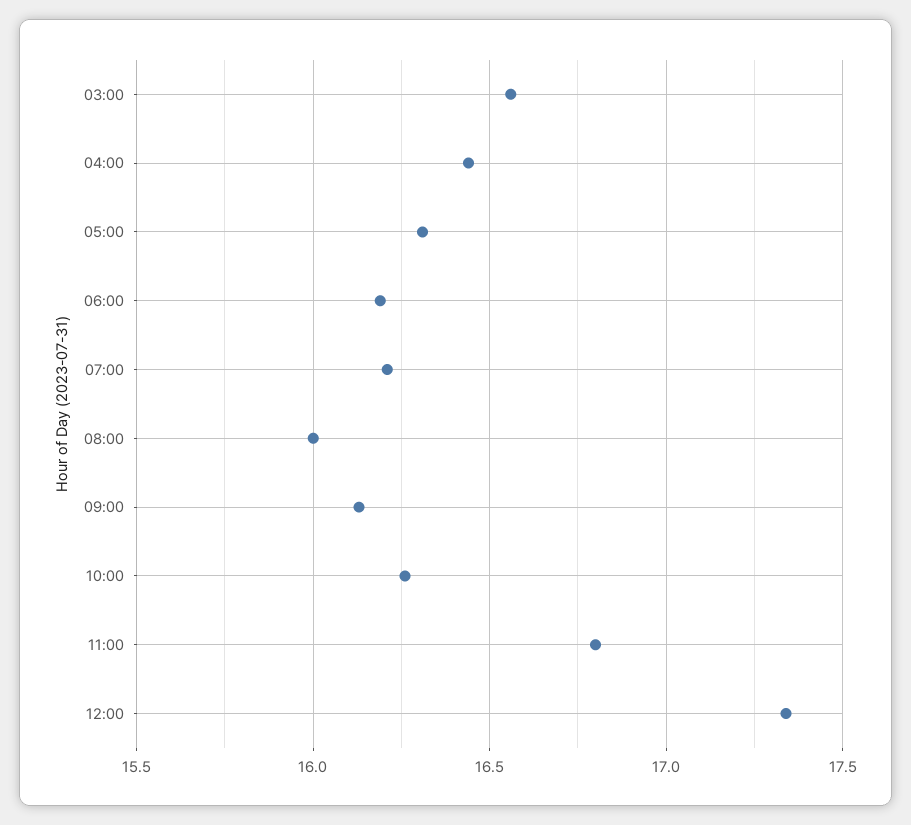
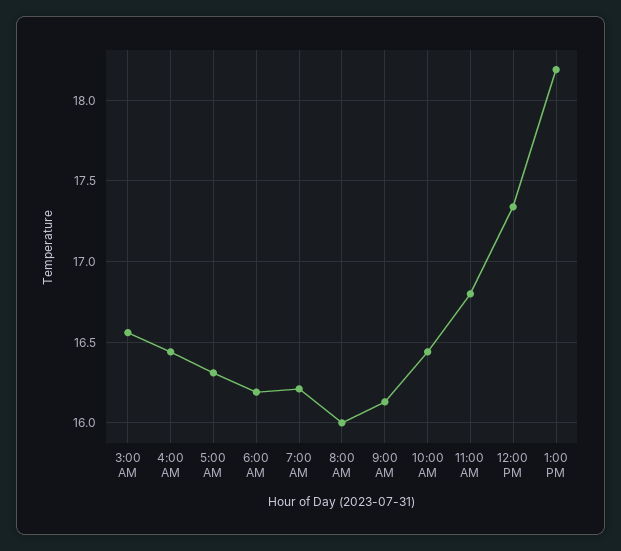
10:00: 16.25 -> 16.45
1:00 PM: none -> 18.2

